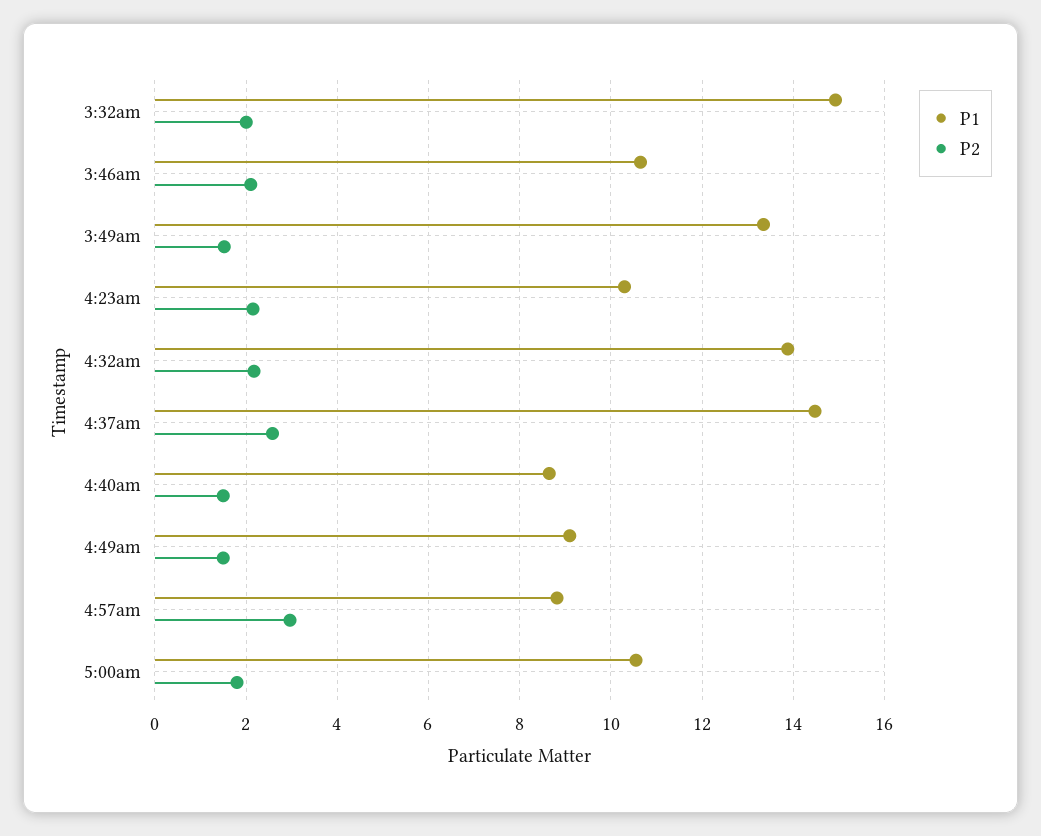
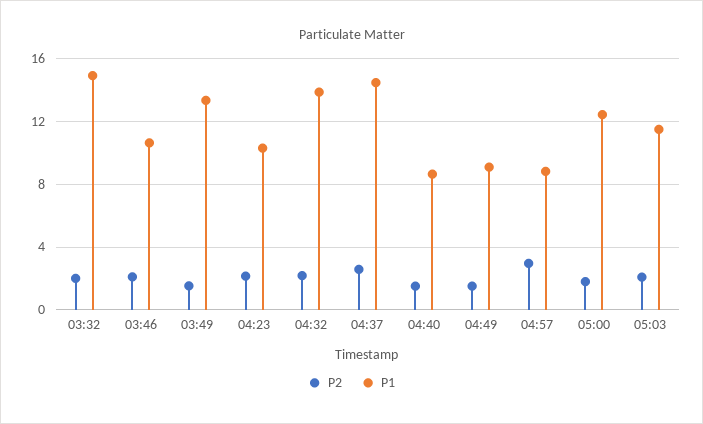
P1, 5:00am: 10.6 -> 12.5
P2, 05:03: none -> 2
P1, 05:03: none -> 11.5

